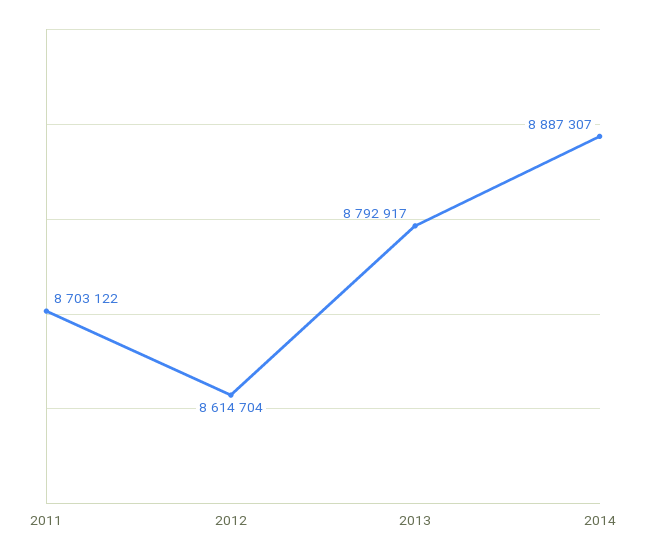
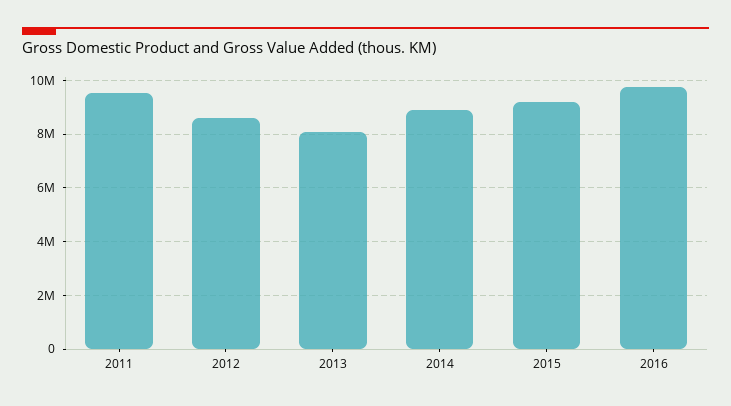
2011: 8703122 -> 9500000
2013: 8792917 -> 8000000
2015: none -> 9250000
2016: none -> 9750000

